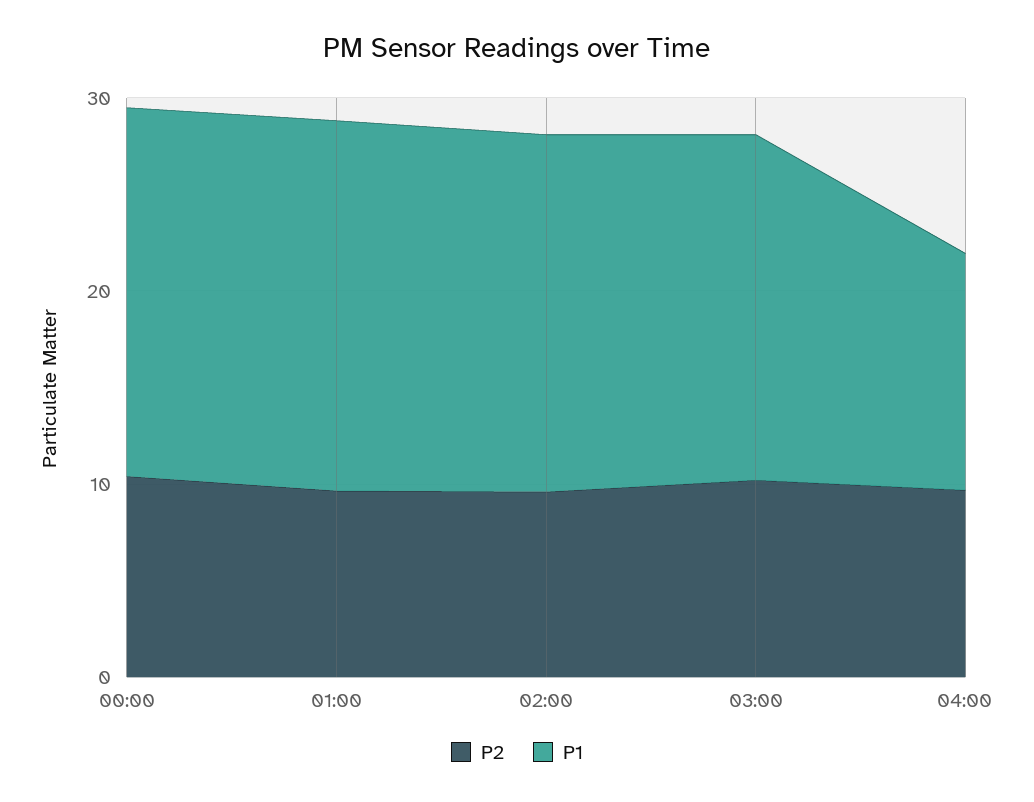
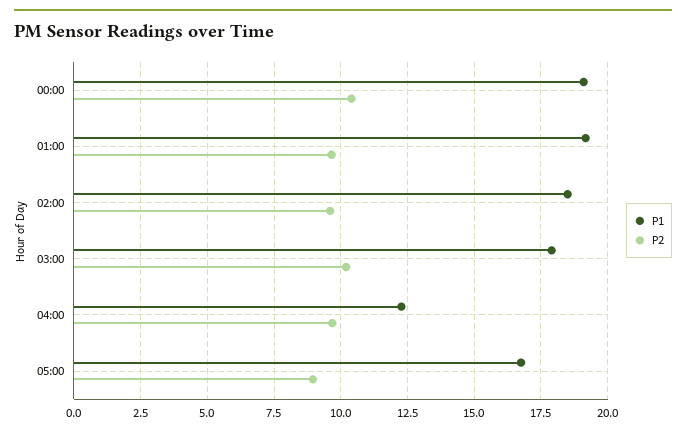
P1, 05:00: none -> 16.75
P2, 05:00: none -> 9

